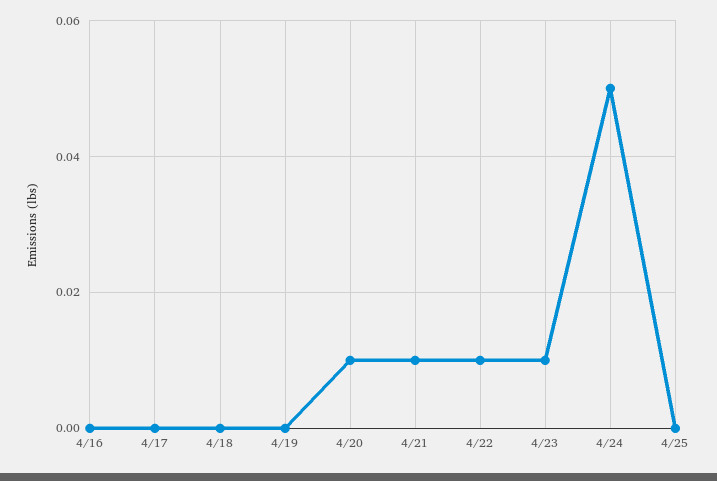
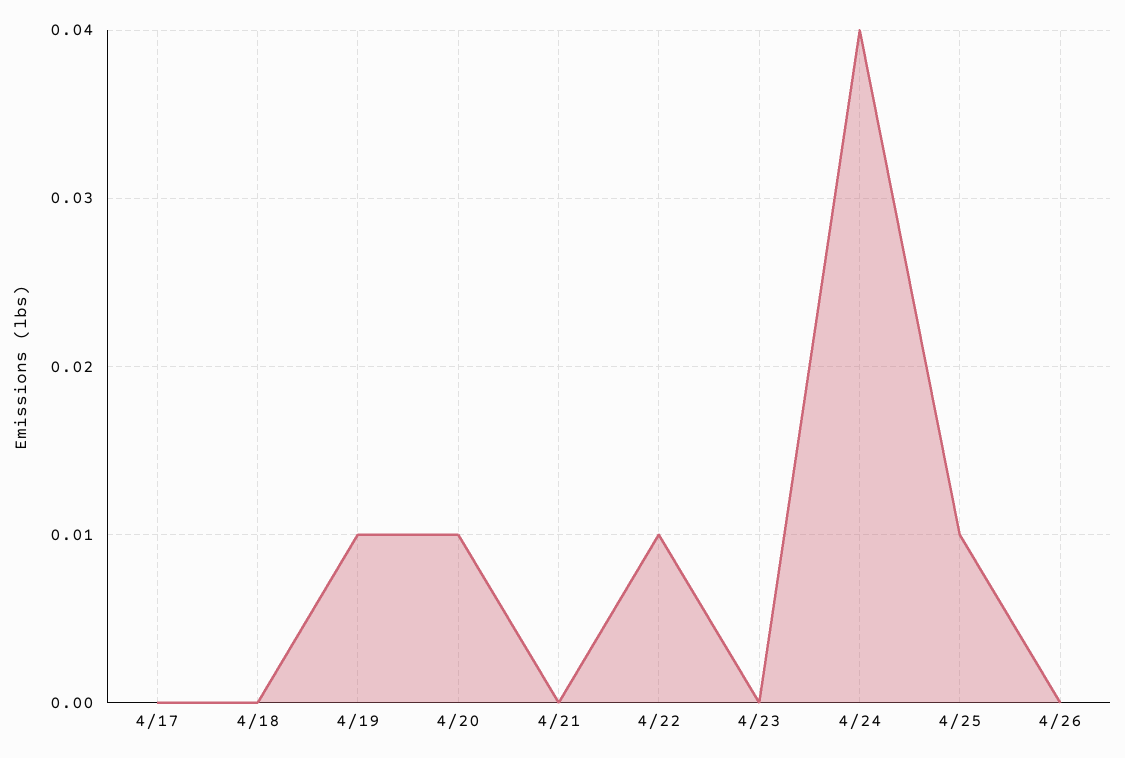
4/16: 0 -> none
4/19: 0 -> 0.01
4/21: 0.01 -> 0
4/23: 0.01 -> 0
4/24: 0.05 -> 0.04
4/25: 0 -> 0.01
4/26: none -> 0

